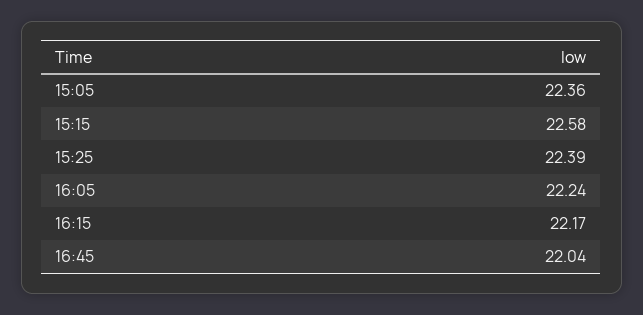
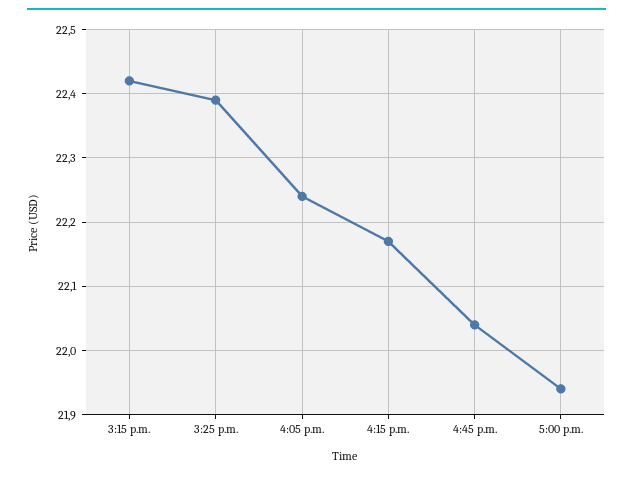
15:05: 22.36 -> none
15:15: 22.58 -> 22.42
5:00 p.m.: none -> 21.94

